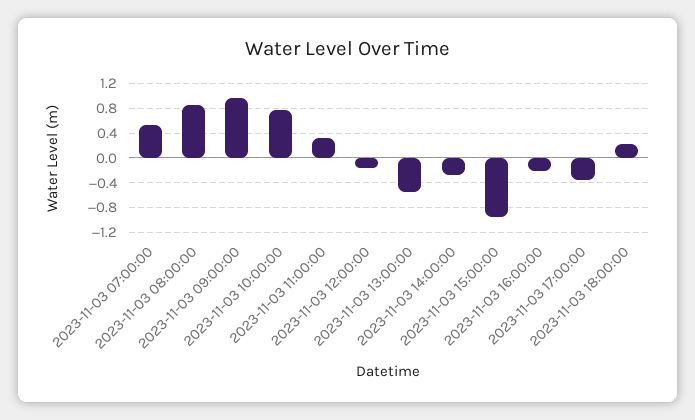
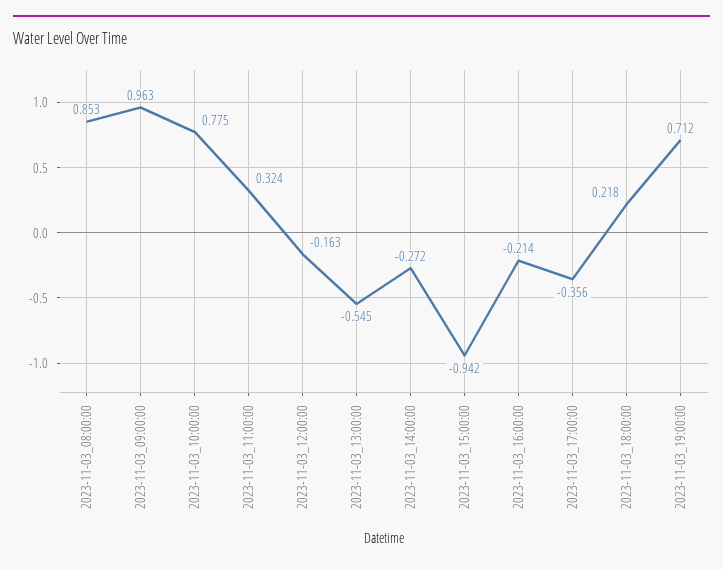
2023-11-03 07:00:00: 0.5 -> none
2023-11-03_19:00:00: none -> 0.712

